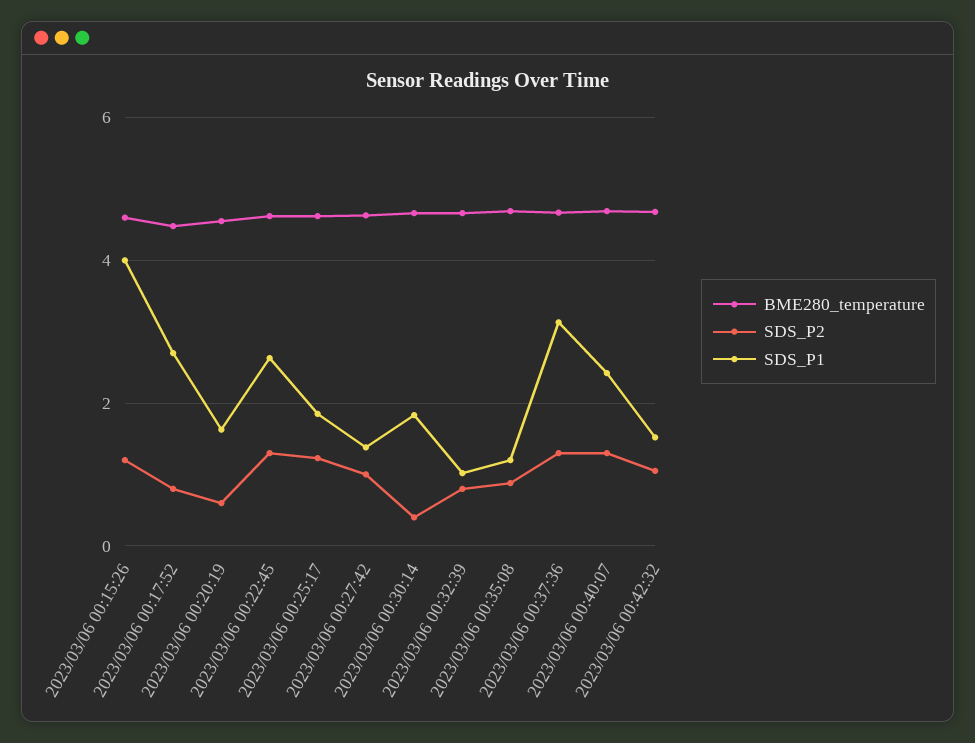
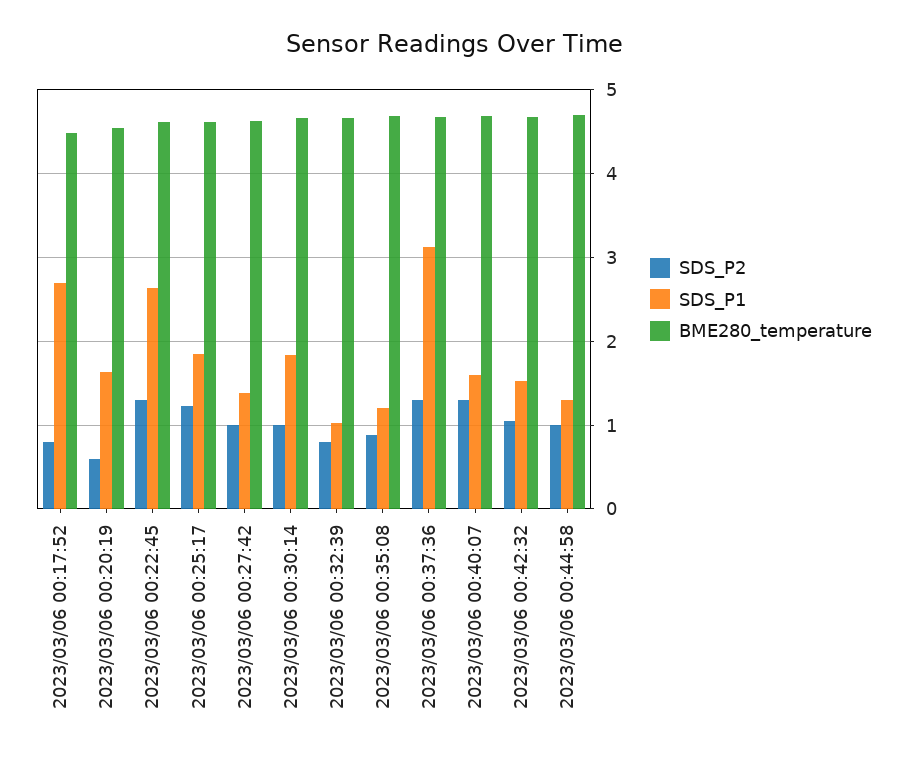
BME280_temperature, 2023/03/06 00:15:26: 4.6 -> none
SDS_P2, 2023/03/06 00:15:26: 1.2 -> none
SDS_P1, 2023/03/06 00:15:26: 4 -> none
SDS_P2, 2023/03/06 00:30:14: 0.4 -> 1
SDS_P1, 2023/03/06 00:40:07: 2.4 -> 1.6
SDS_P2, 2023/03/06 00:44:58: none -> 1
SDS_P1, 2023/03/06 00:44:58: none -> 1.3
BME280_temperature, 2023/03/06 00:44:58: none -> 4.7

